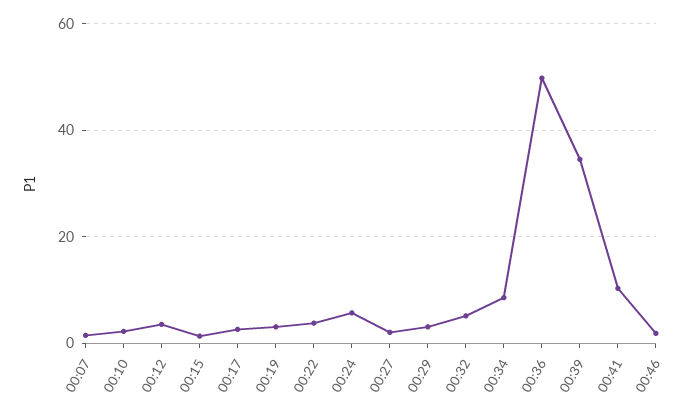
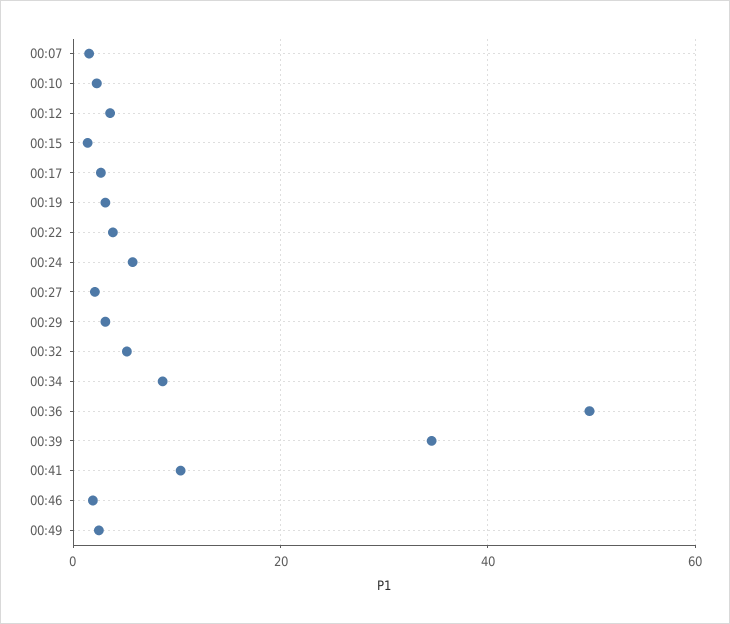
00:49: none -> 2

